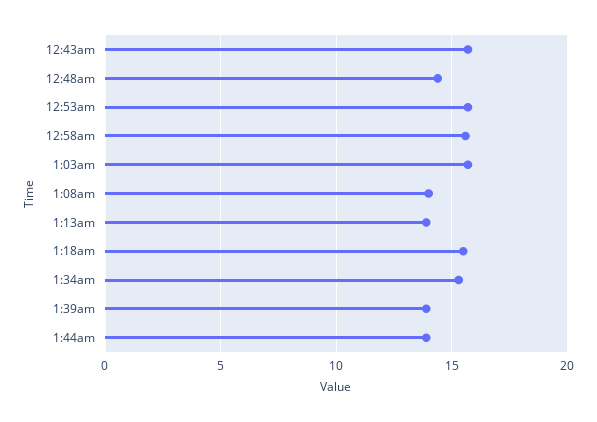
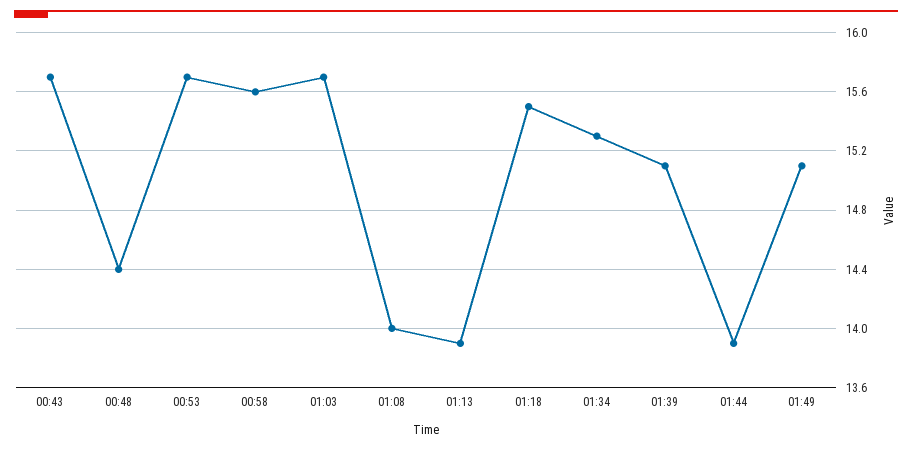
1:39am: 14 -> 15.1
01:49: none -> 15.1

